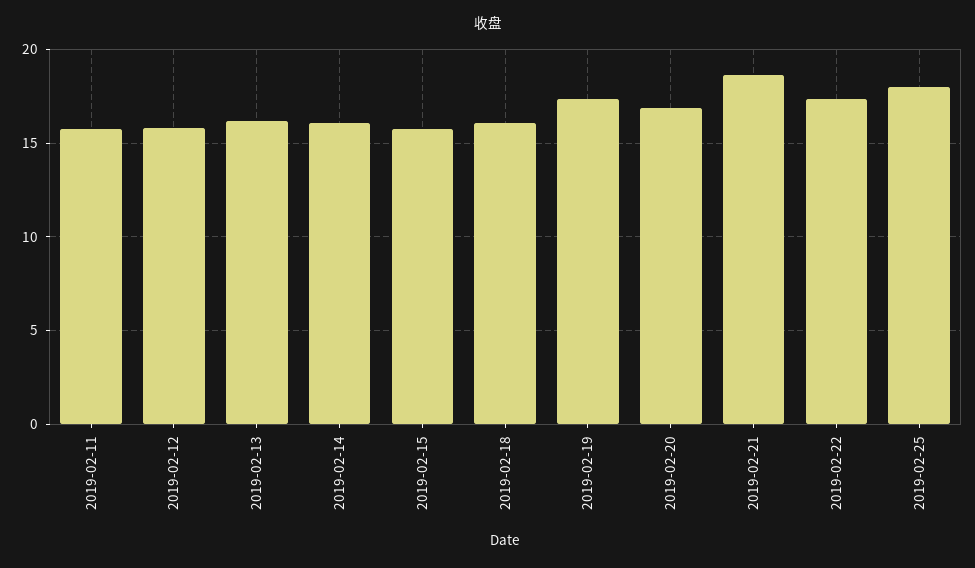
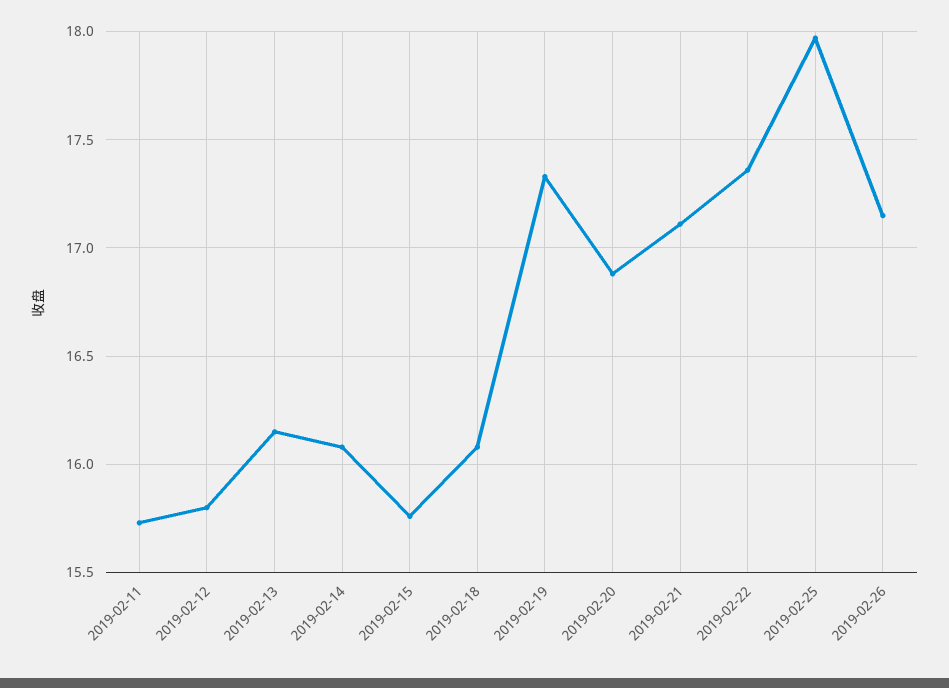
2019-02-21: 18.5 -> 17.1
2019-02-26: none -> 17.15

